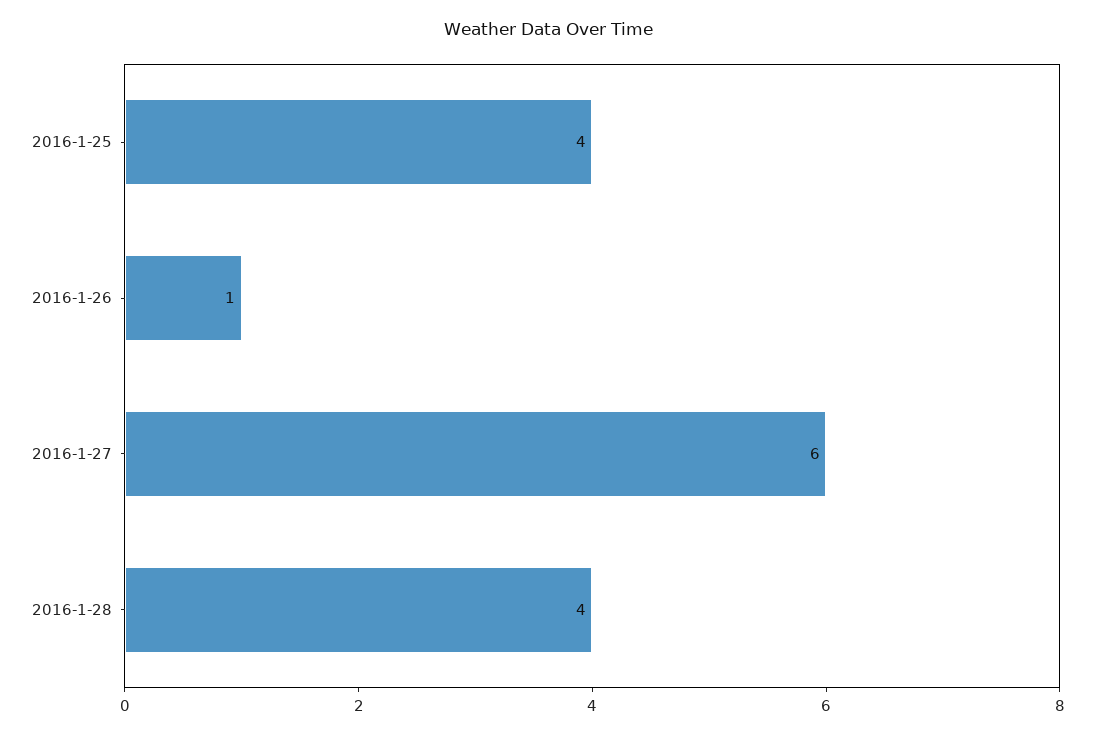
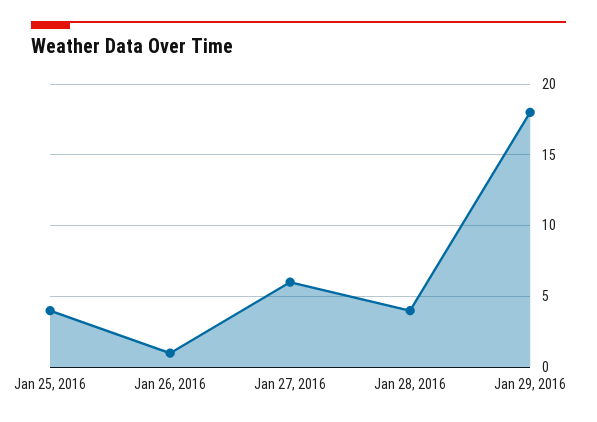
Jan 29, 2016: none -> 18

